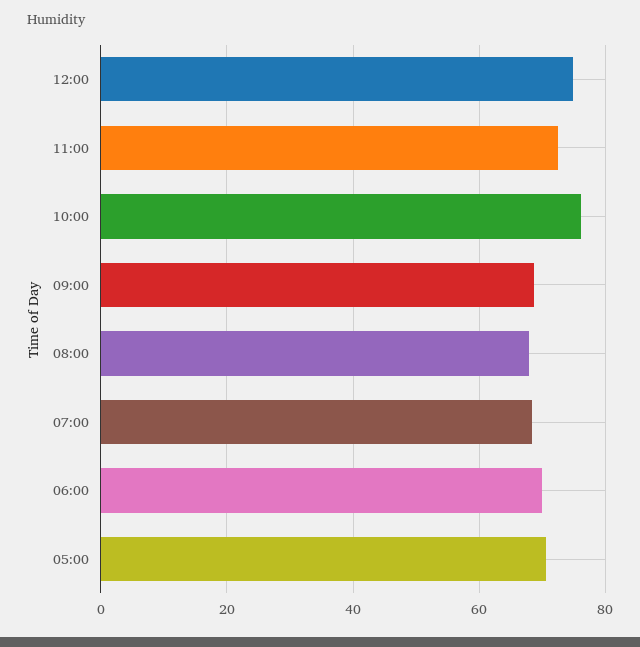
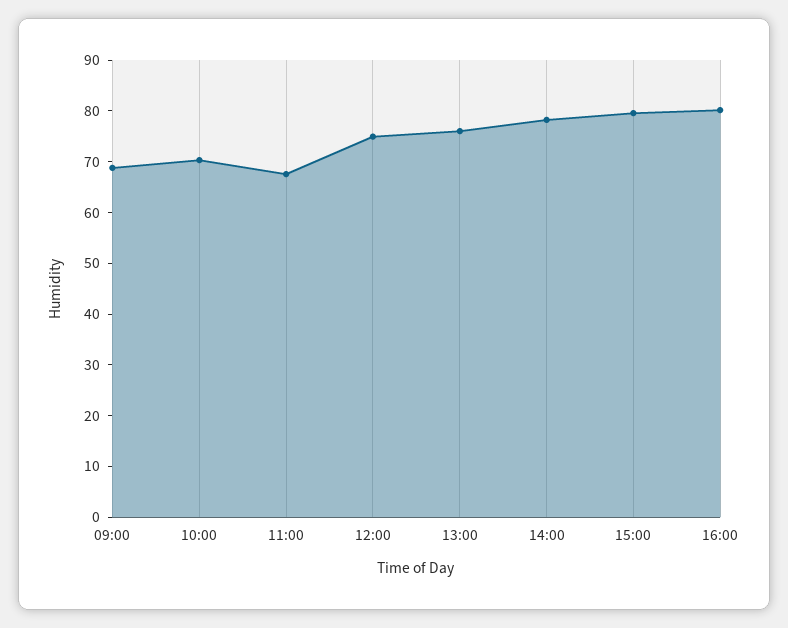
11:00: 72 -> 68
10:00: 76 -> 70
08:00: 68 -> none
07:00: 68 -> none
06:00: 70 -> none
05:00: 70 -> none
13:00: none -> 76
14:00: none -> 78
15:00: none -> 80
16:00: none -> 80

